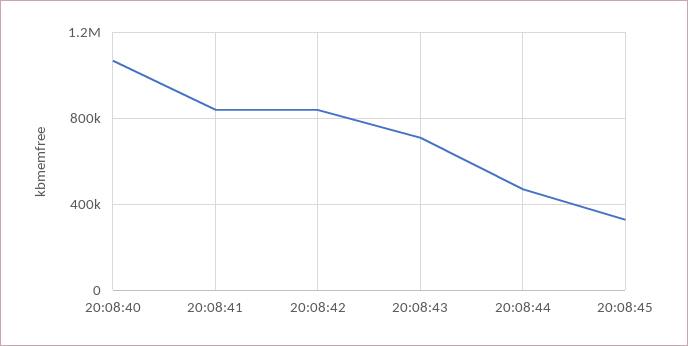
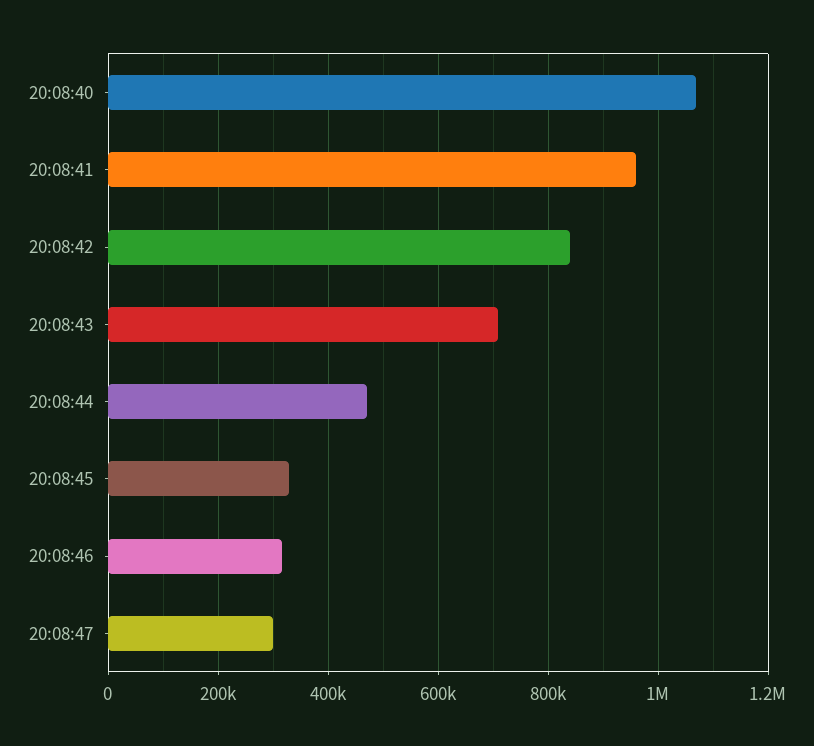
20:08:41: 850000 -> 960000
20:08:46: none -> 320000
20:08:47: none -> 300000

